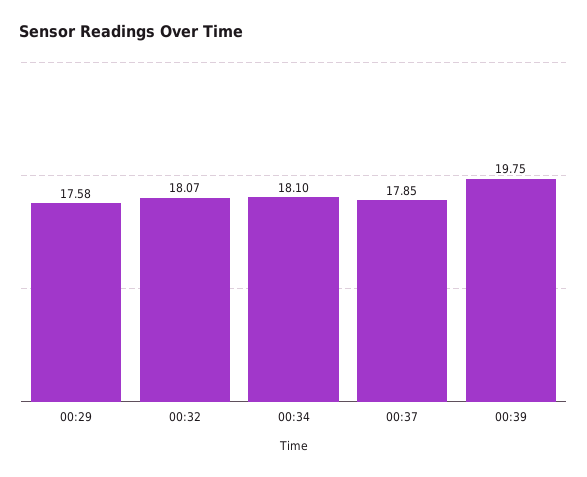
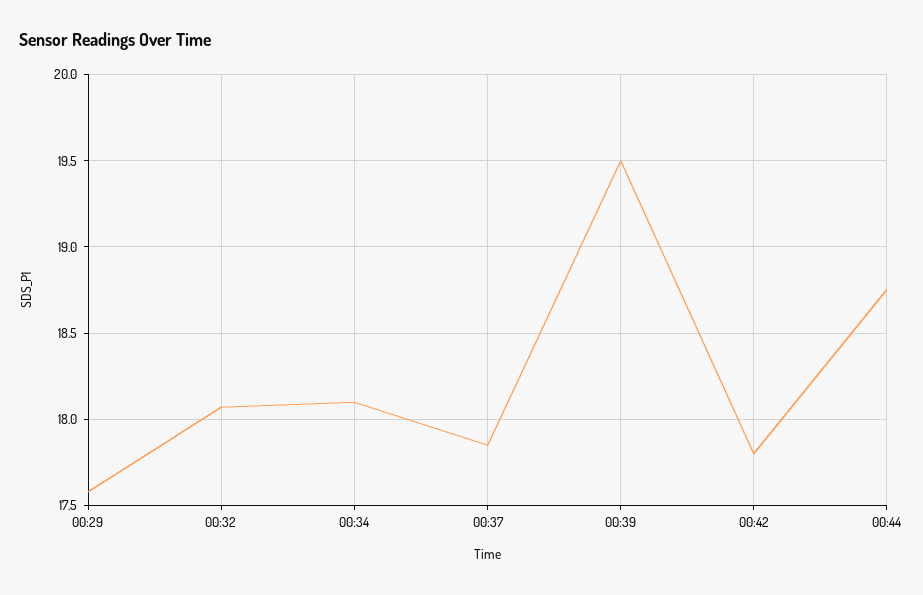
00:39: 19.75 -> 19.5
00:42: none -> 17.8
00:44: none -> 18.75

